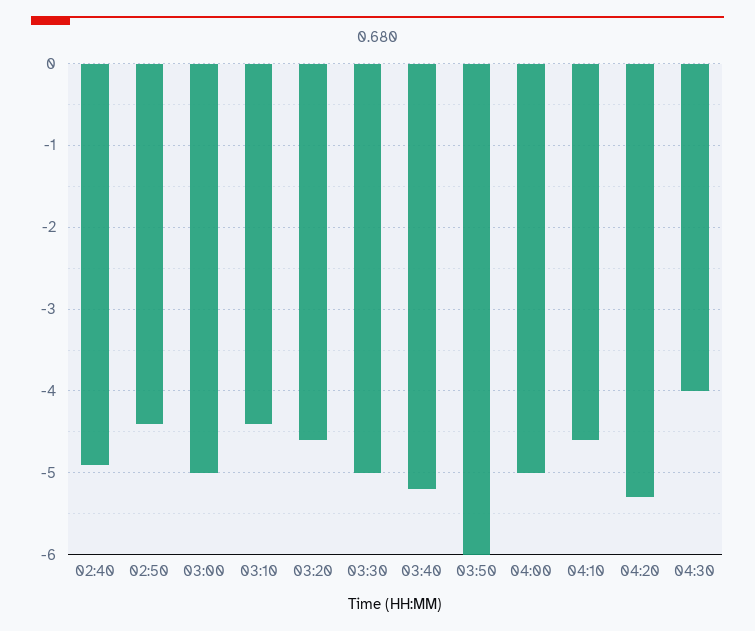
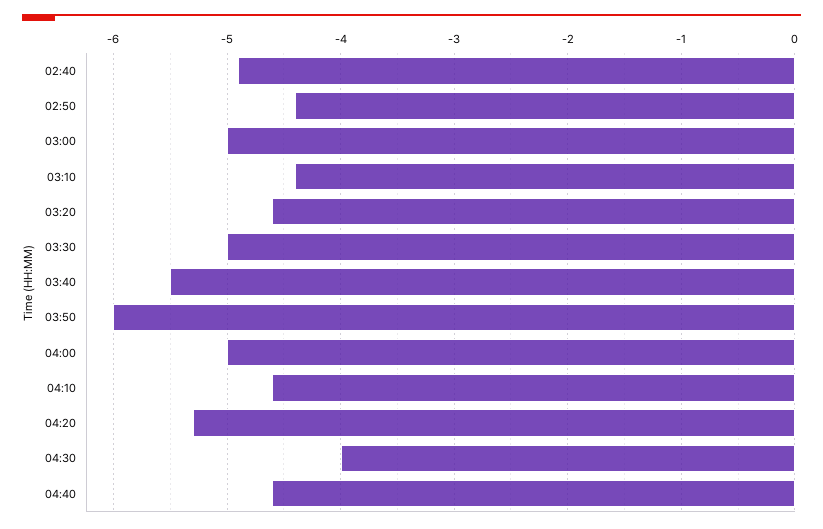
03:40: -5.2 -> -5.5
04:40: none -> -4.6

